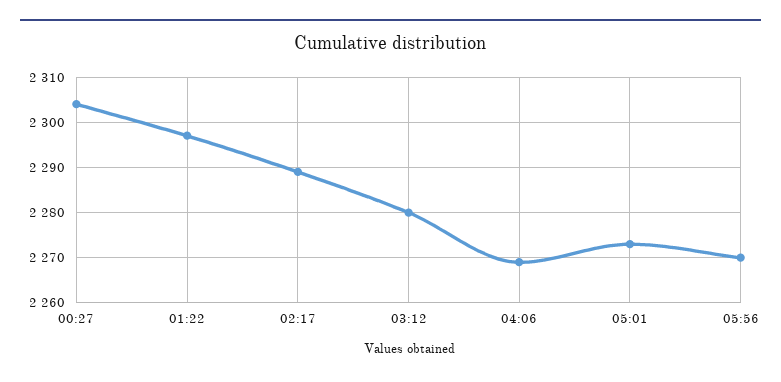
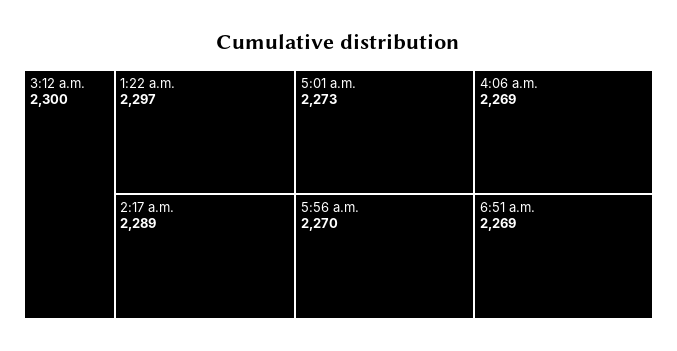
00:27: 2305 -> none
03:12: 2280 -> 2300
6:51 a.m.: none -> 2269

